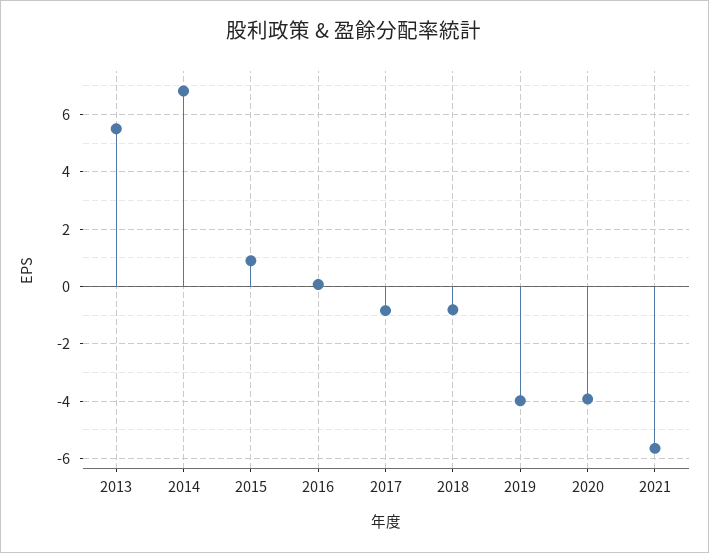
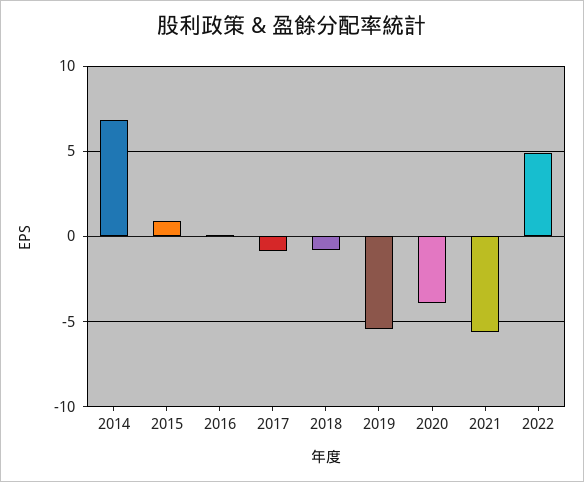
2013: 5.5 -> none
2019: -4 -> -5.5
2022: none -> 5

